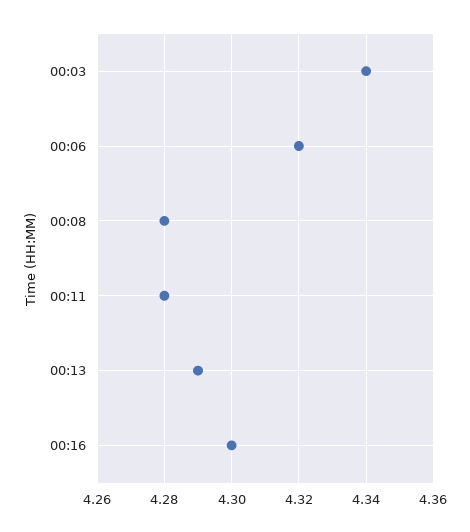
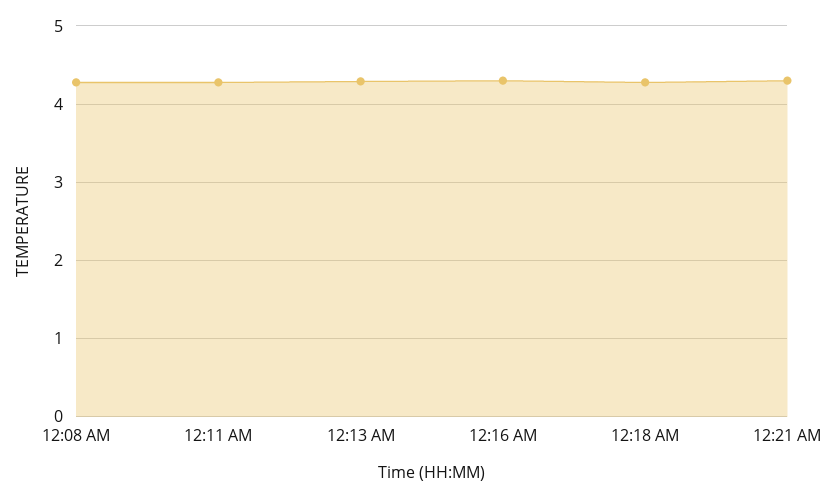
00:03: 4.34 -> none
00:06: 4.32 -> none
12:18 AM: none -> 4.3
12:21 AM: none -> 4.3

